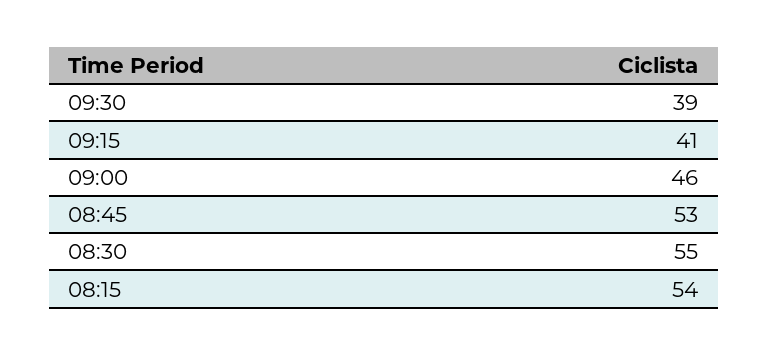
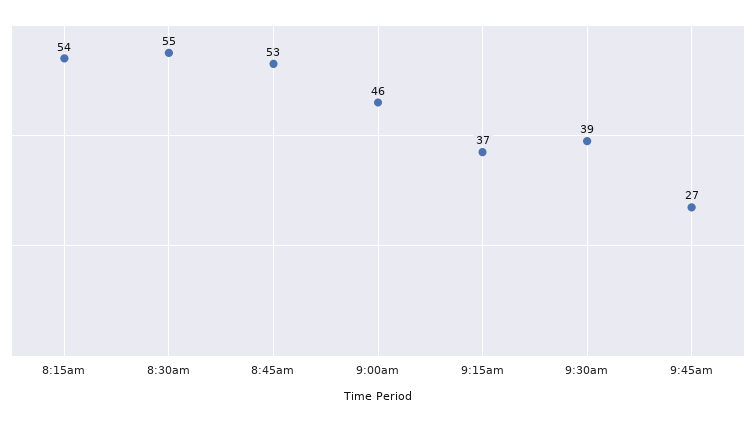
09:15: 41 -> 37
9:45am: none -> 27

